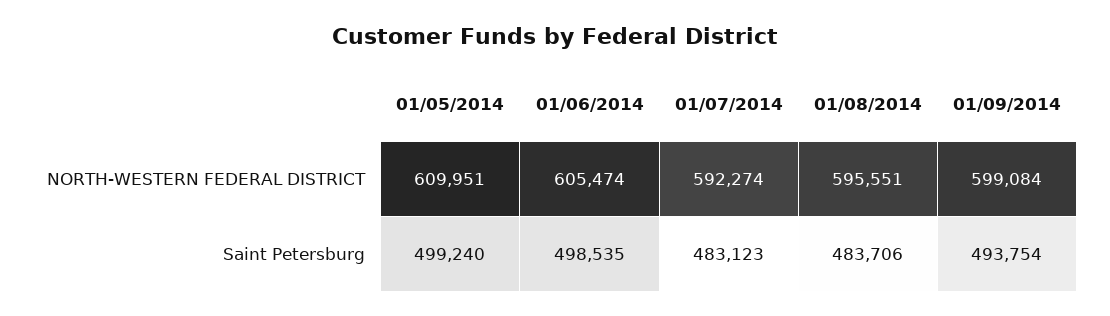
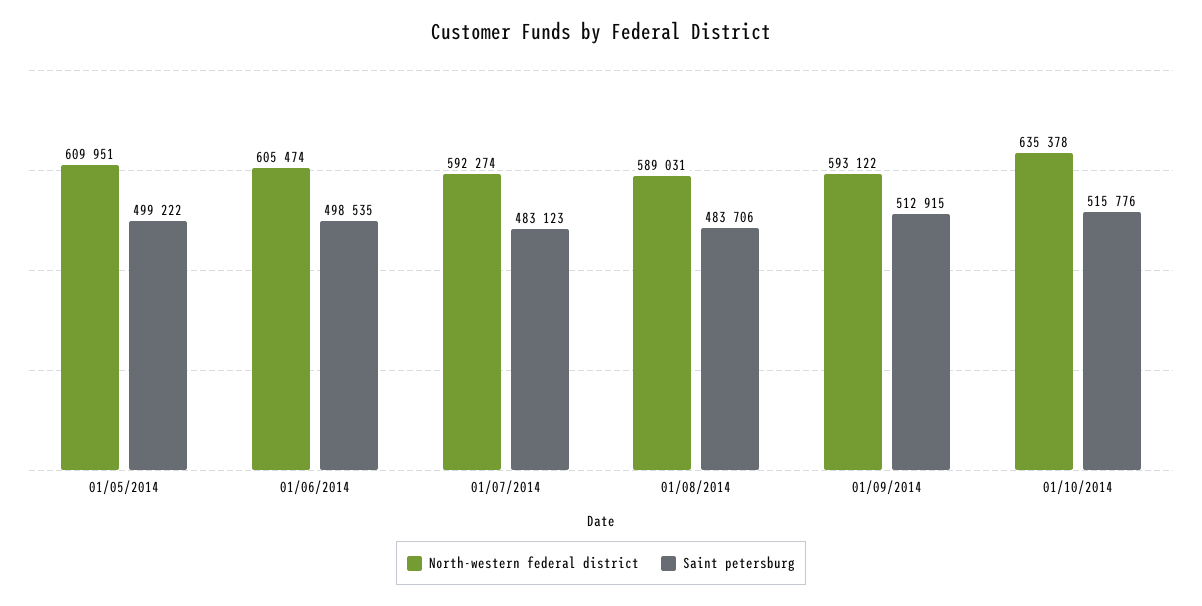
NORTH-WESTERN FEDERAL DISTRICT, 01/08/2014: 595551 -> 589031
NORTH-WESTERN FEDERAL DISTRICT, 01/09/2014: 599084 -> 593122
Saint Petersburg, 01/05/2014: 499240 -> 499222
Saint Petersburg, 01/09/2014: 493754 -> 512915
NORTH-WESTERN FEDERAL DISTRICT, 01/10/2014: none -> 635378
Saint Petersburg, 01/10/2014: none -> 515776

